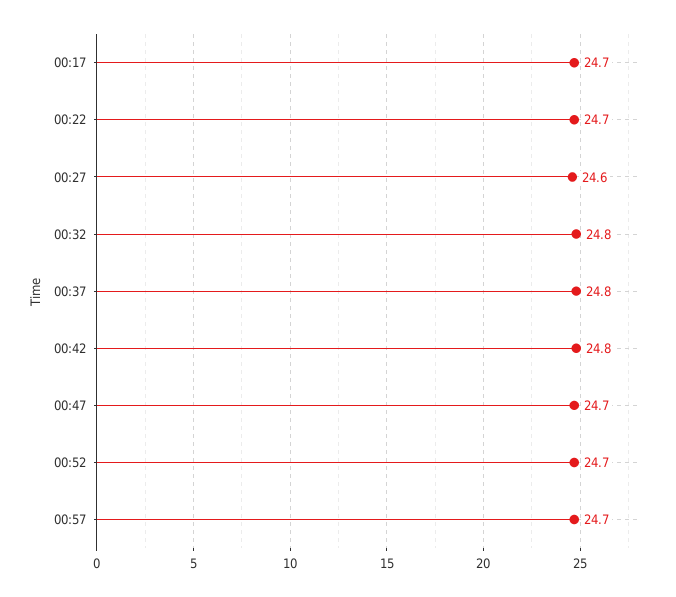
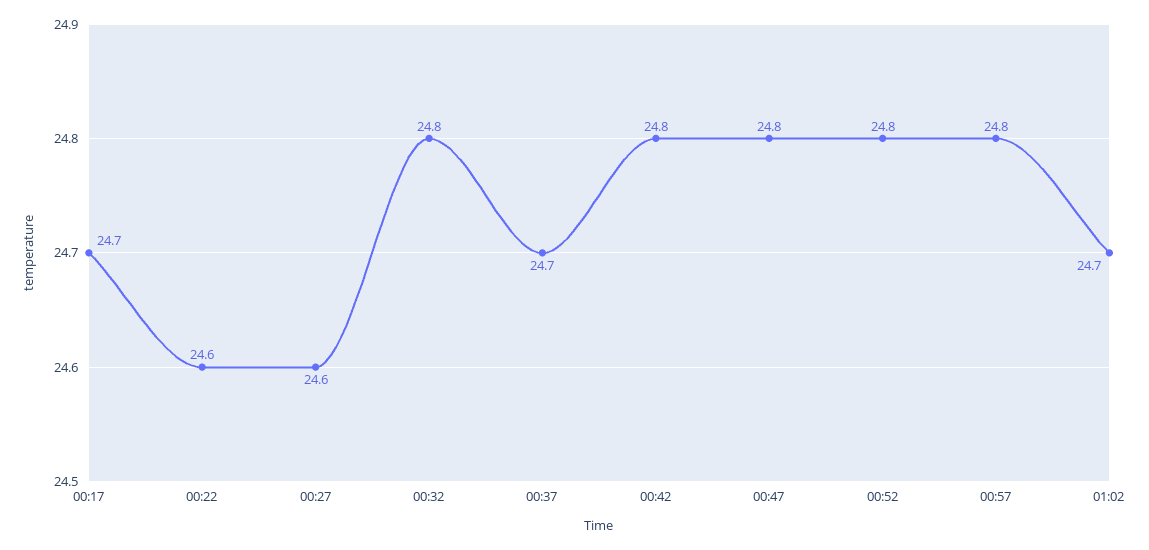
00:22: 24.7 -> 24.6
00:37: 24.8 -> 24.7
00:47: 24.7 -> 24.8
00:52: 24.7 -> 24.8
00:57: 24.7 -> 24.8
01:02: none -> 24.7

